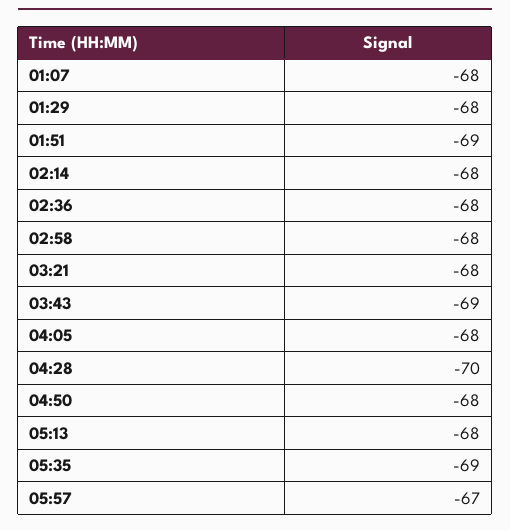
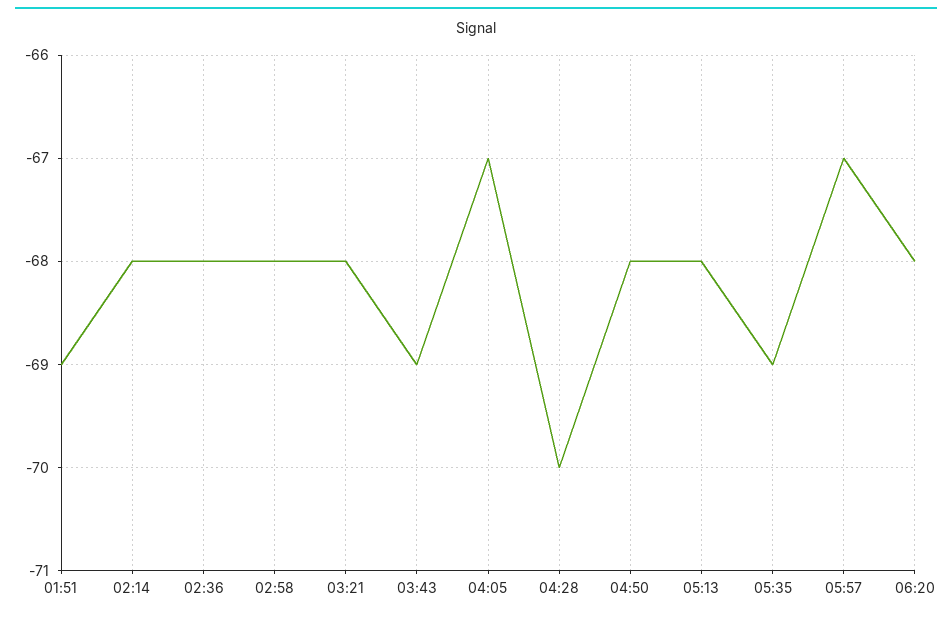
01:07: -68 -> none
01:29: -68 -> none
04:05: -68 -> -67
06:20: none -> -68

